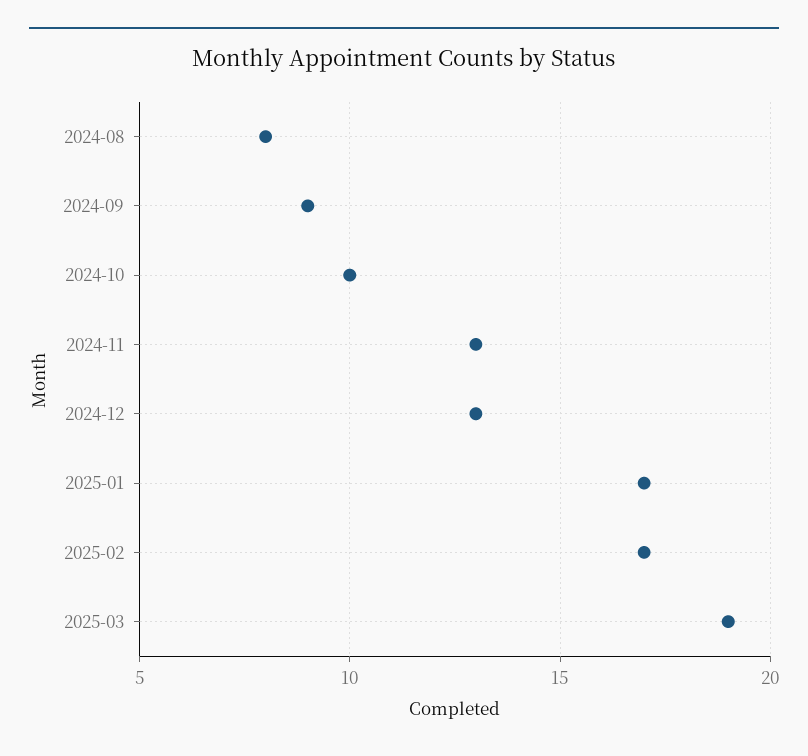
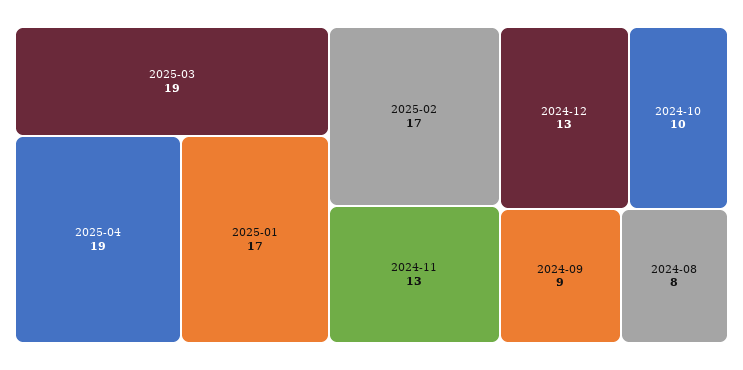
2025-04: none -> 19

